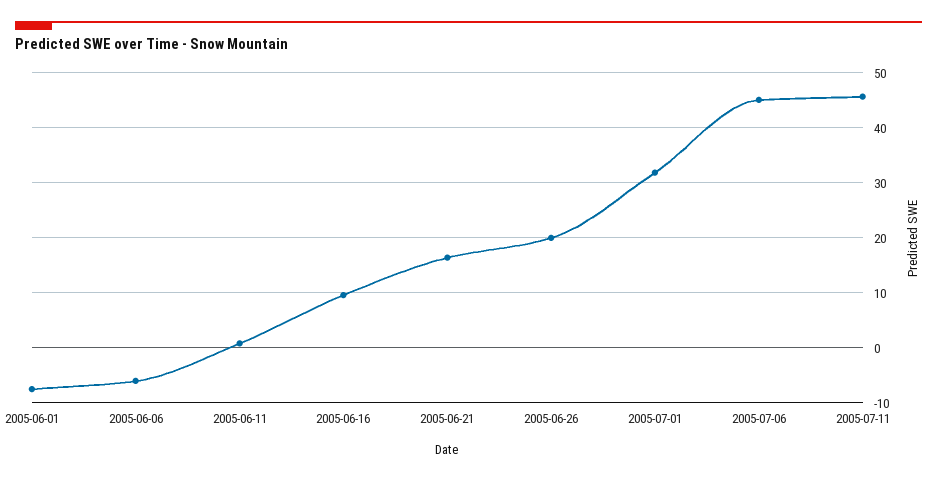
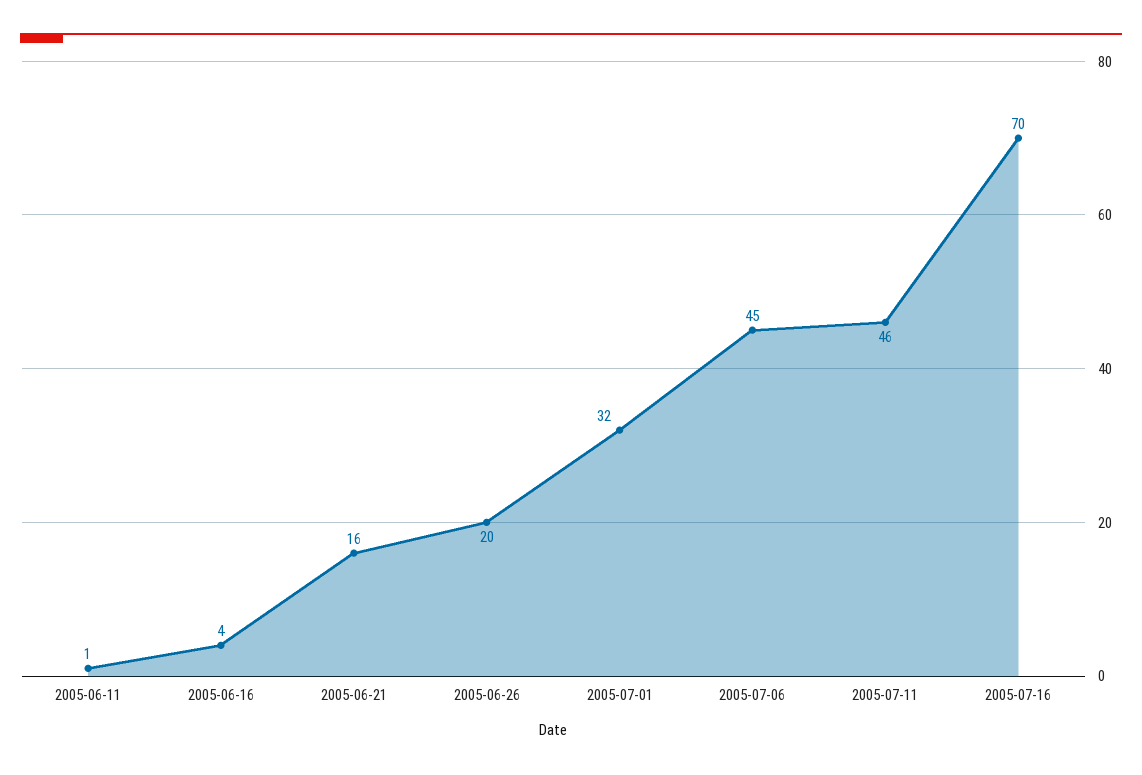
2005-06-01: -8 -> none
2005-06-06: -6 -> none
2005-06-16: 10 -> 4
2005-07-16: none -> 70

